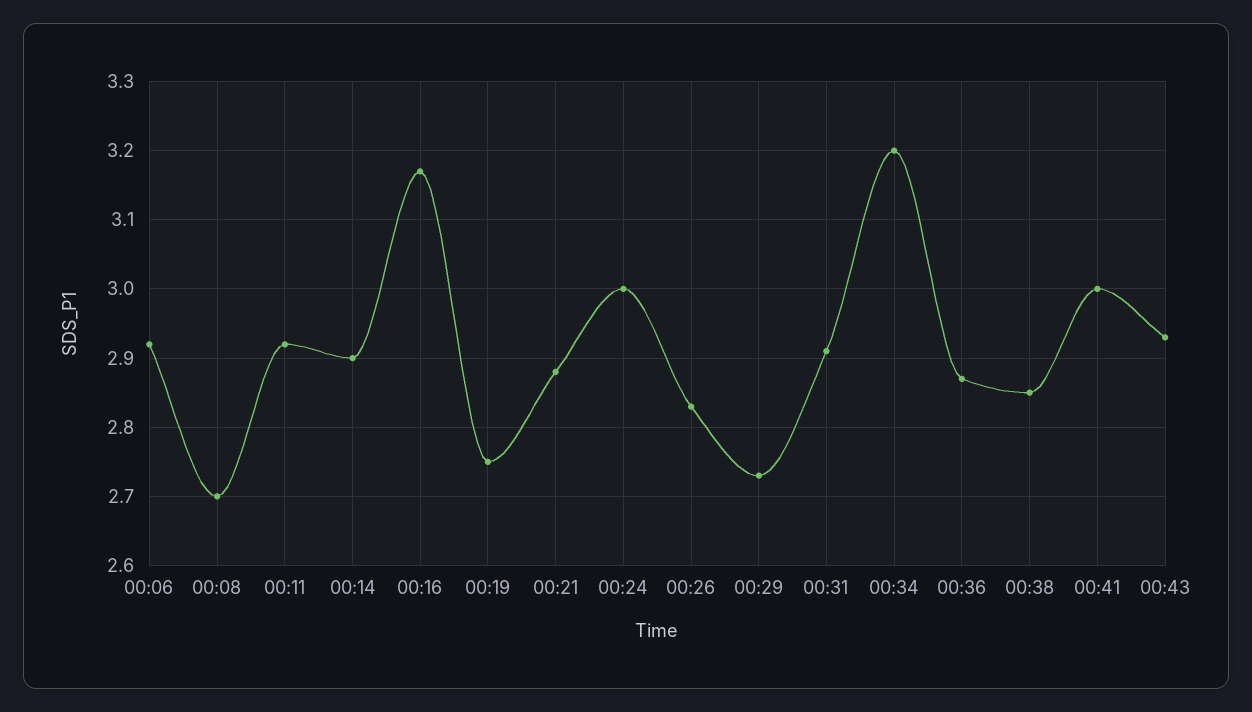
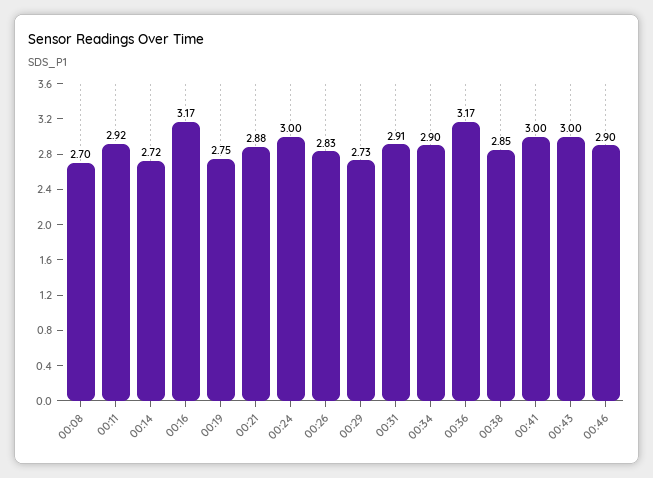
00:06: 2.92 -> none
00:14: 2.9 -> 2.72
00:34: 3.2 -> 2.9
00:36: 2.87 -> 3.17
00:43: 2.93 -> 3
00:46: none -> 2.9

